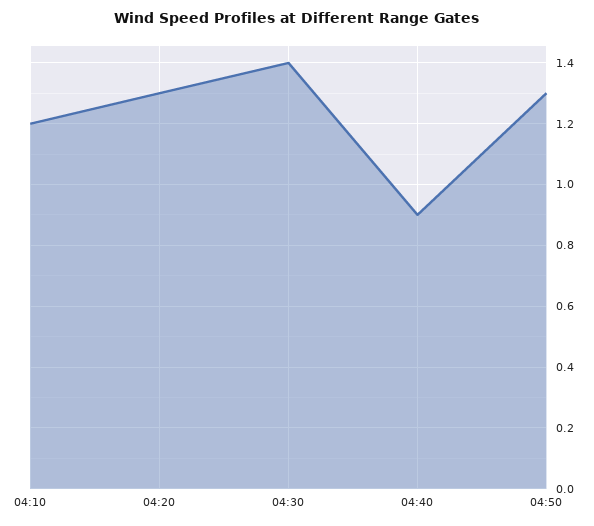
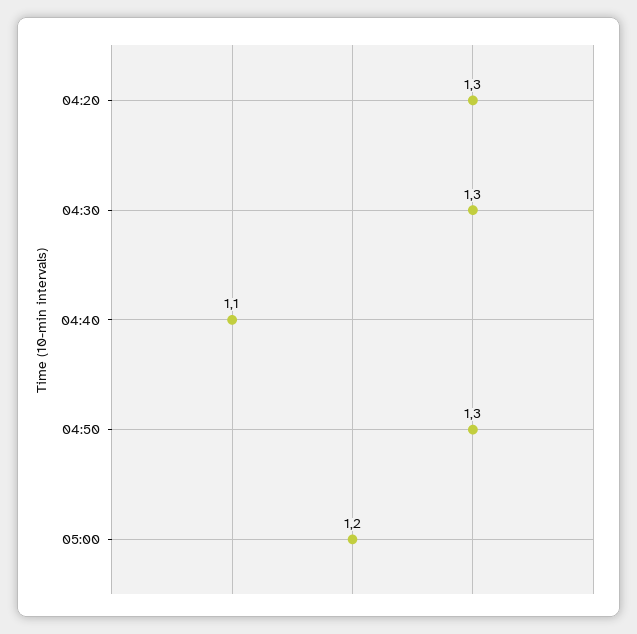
04:10: 1.2 -> none
04:30: 1.4 -> 1.3
04:40: 0.9 -> 1.1
05:00: none -> 1.2

